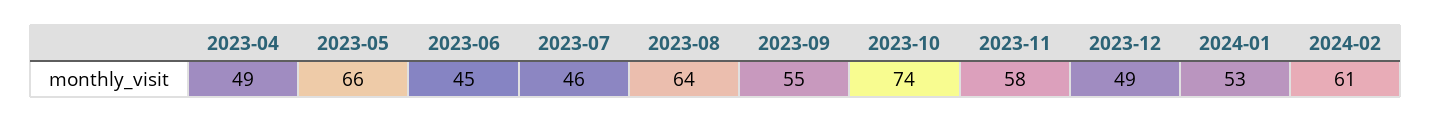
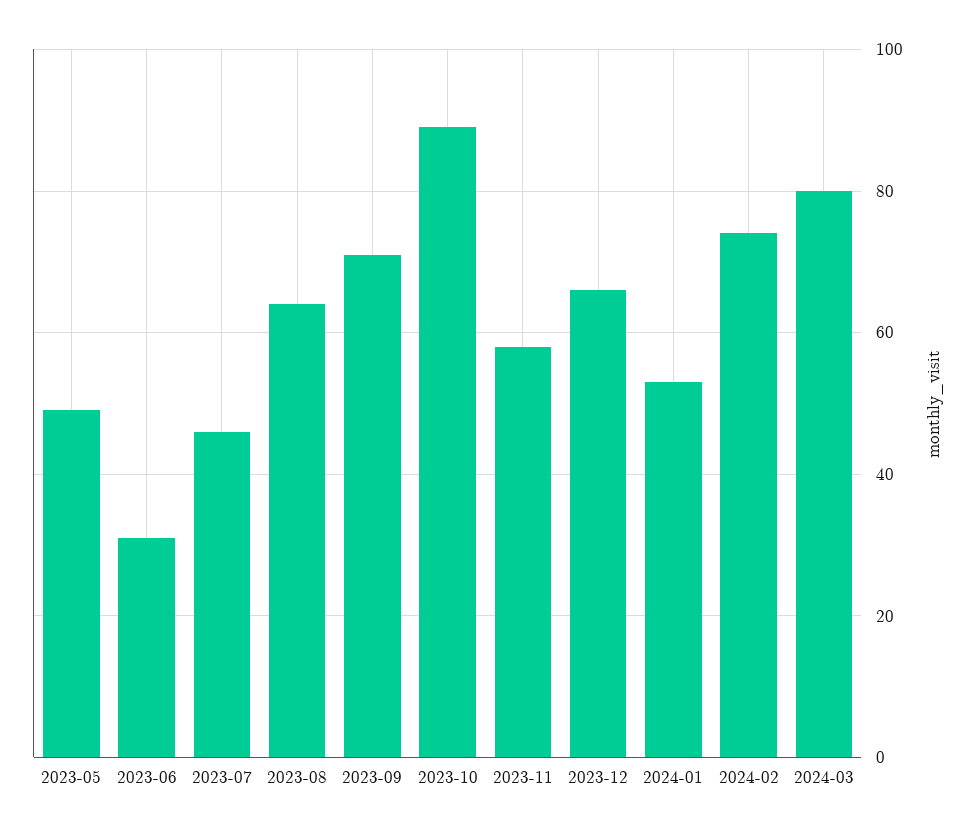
2023-04: 49 -> none
2023-05: 66 -> 50
2023-06: 45 -> 30
2023-09: 55 -> 70
2023-10: 74 -> 90
2023-12: 49 -> 65
2024-02: 61 -> 75
2024-03: none -> 80

